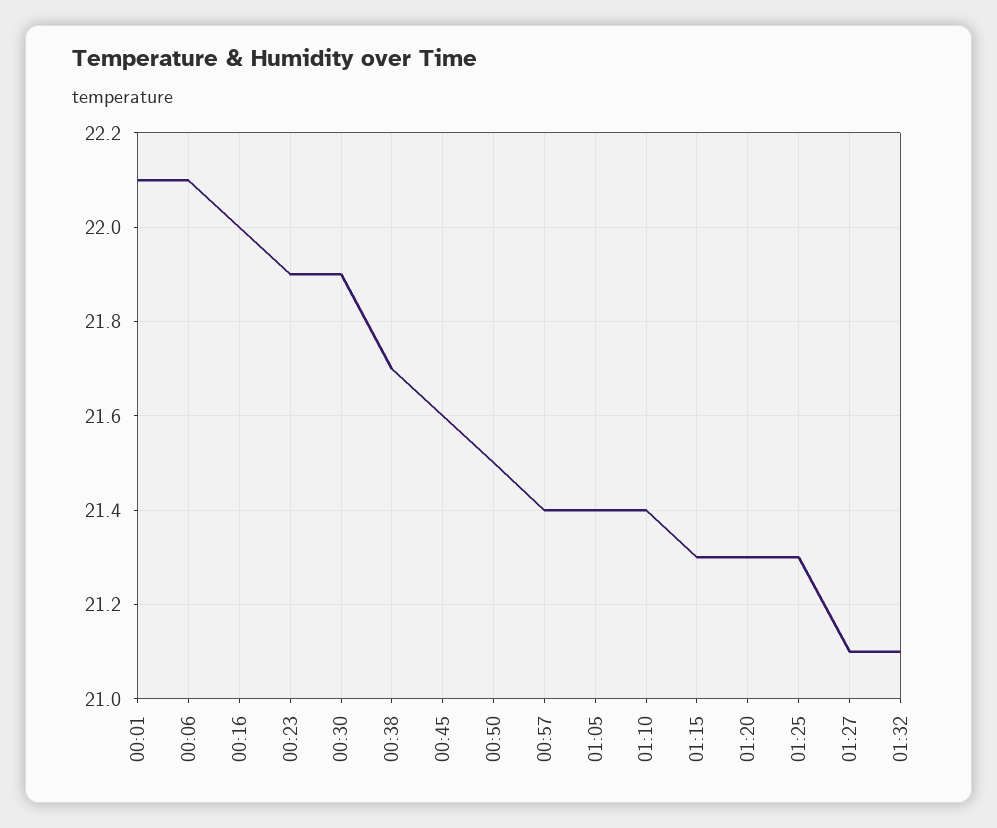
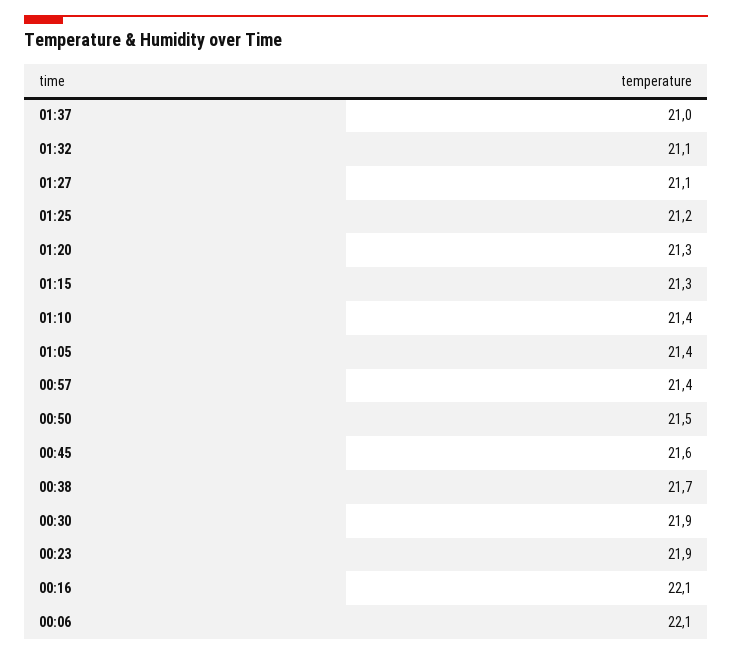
00:01: 22.1 -> none
00:16: 22 -> 22.1
01:25: 21.3 -> 21.2
01:37: none -> 21

